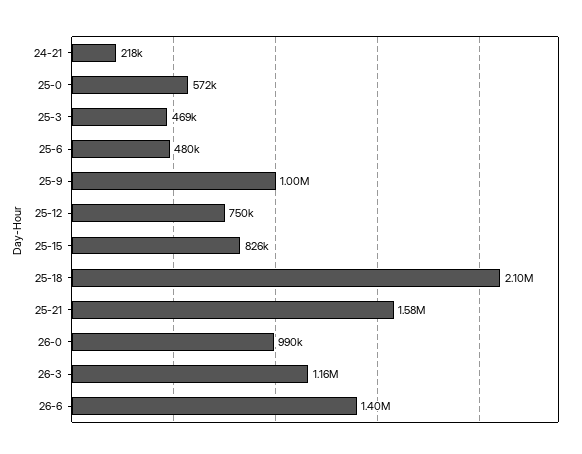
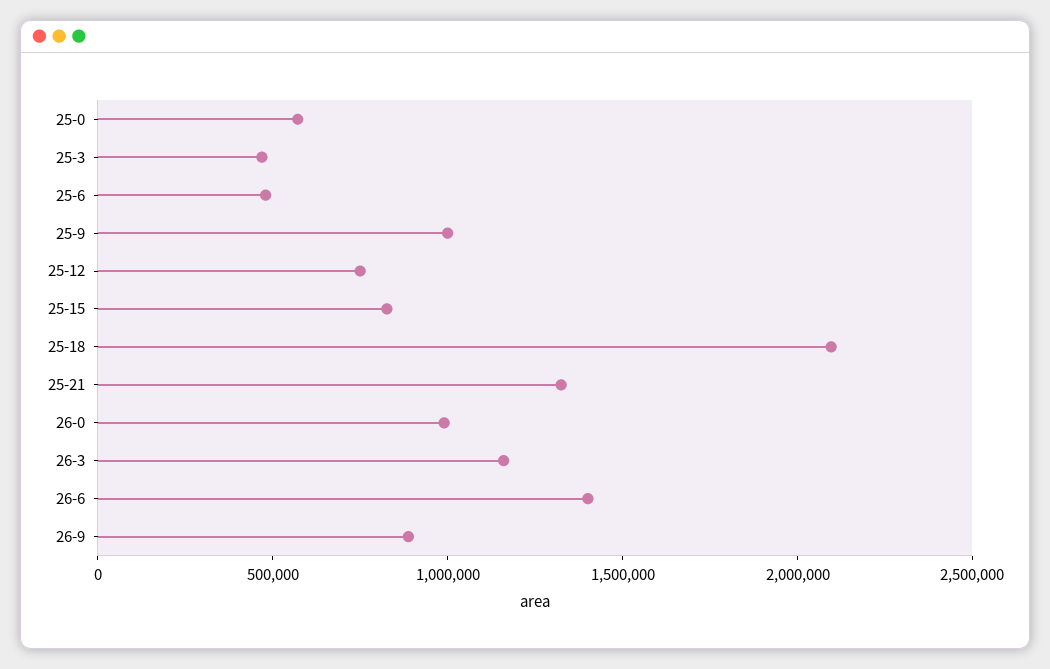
24-21: 218000 -> none
25-21: 1580000 -> 1300000
26-9: none -> 900000

